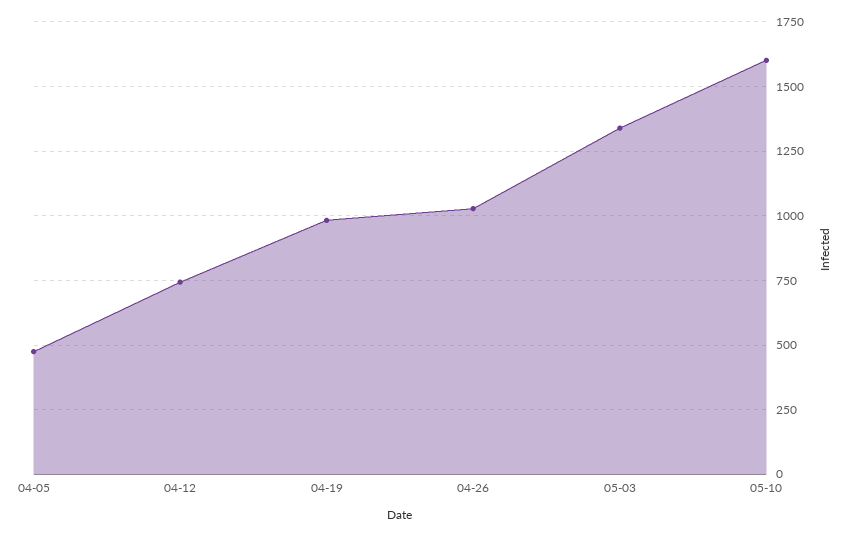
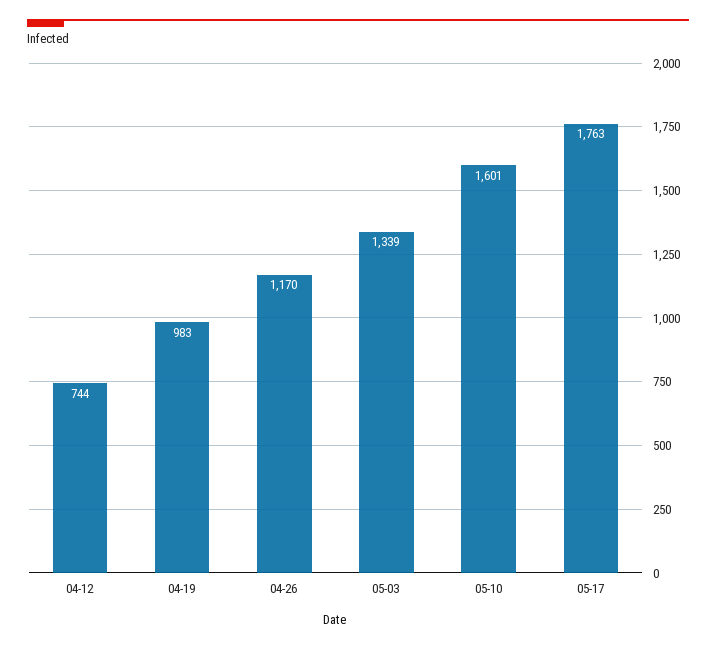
04-05: 475 -> none
04-26: 1025 -> 1170
05-17: none -> 1763

